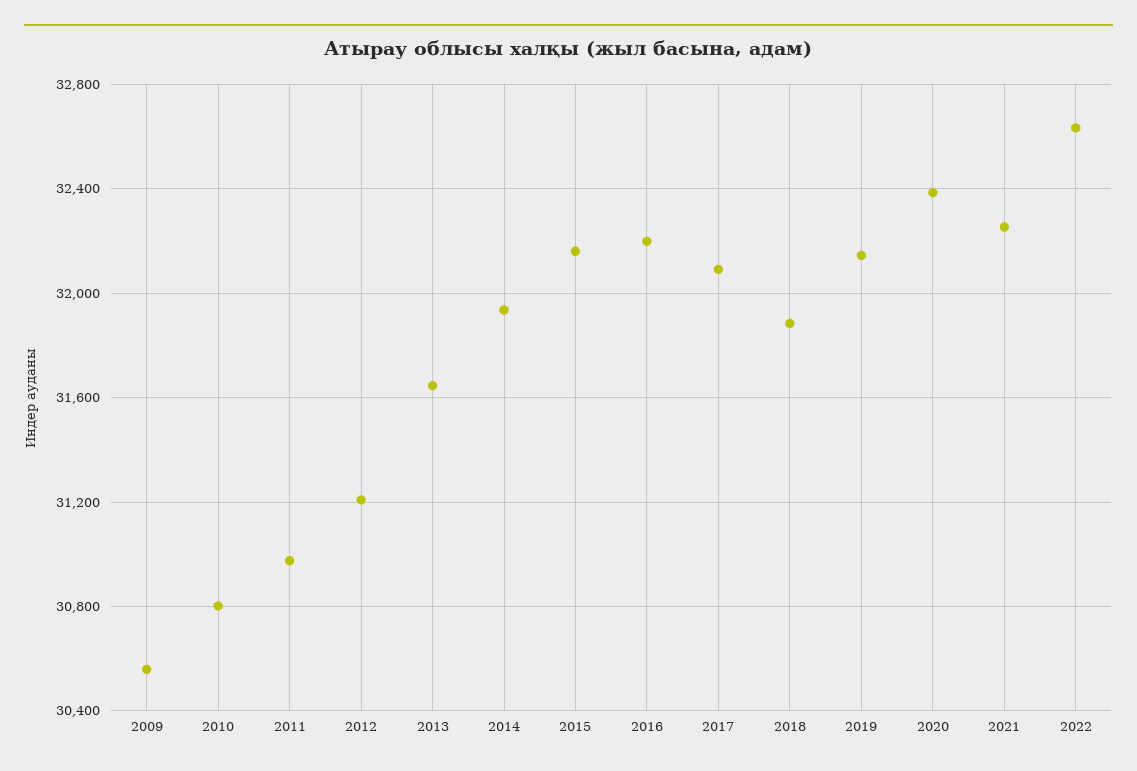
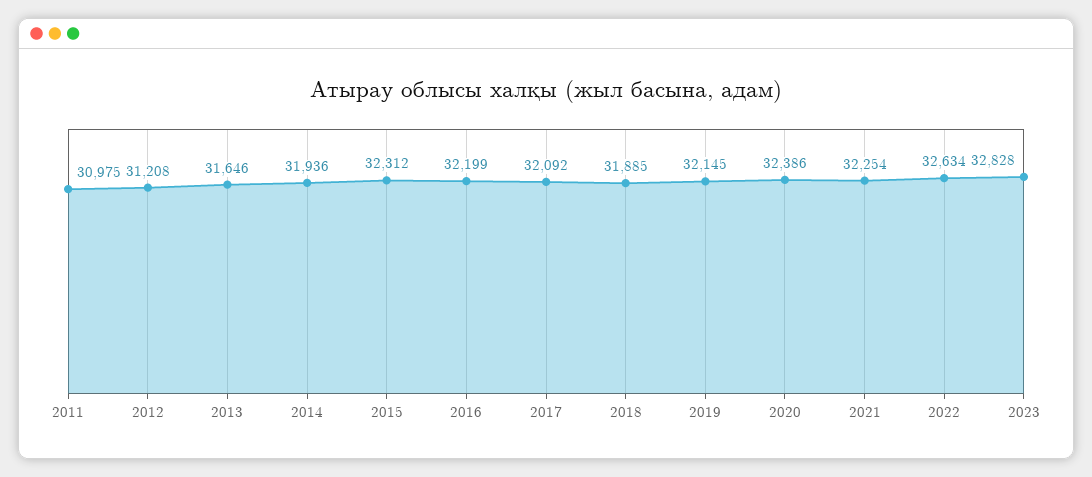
2009: 30550 -> none
2010: 30800 -> none
2015: 32150 -> 32312
2023: none -> 32828

